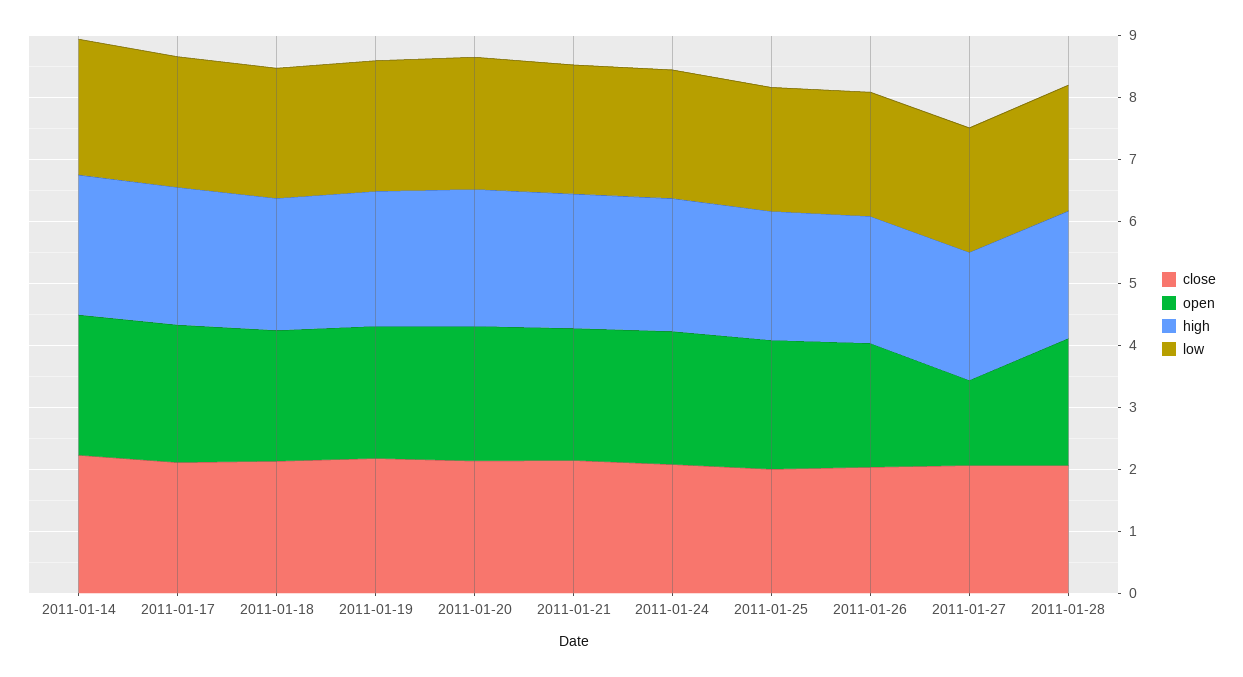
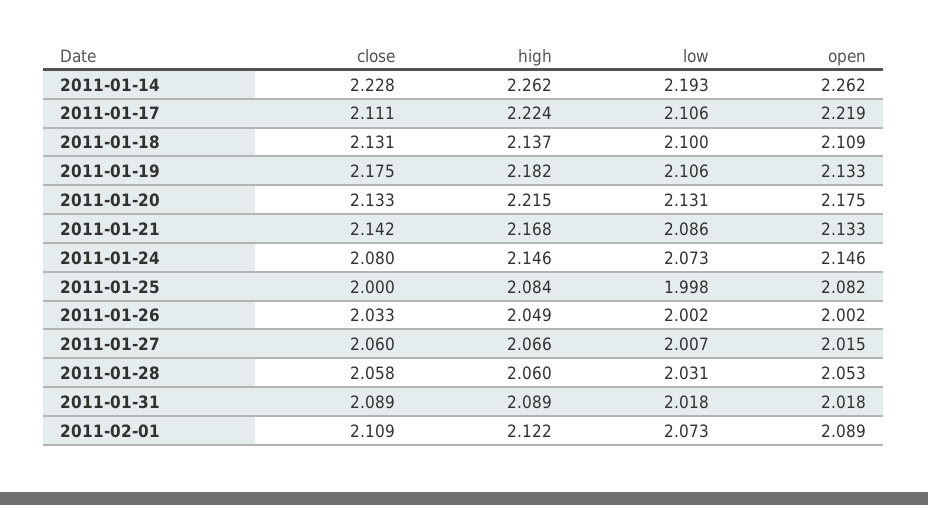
open, 2011-01-27: 1.4 -> 2.015
close, 2011-01-31: none -> 2.089
high, 2011-01-31: none -> 2.089
low, 2011-01-31: none -> 2.018
open, 2011-01-31: none -> 2.018
close, 2011-02-01: none -> 2.109
high, 2011-02-01: none -> 2.122
low, 2011-02-01: none -> 2.073
open, 2011-02-01: none -> 2.089

